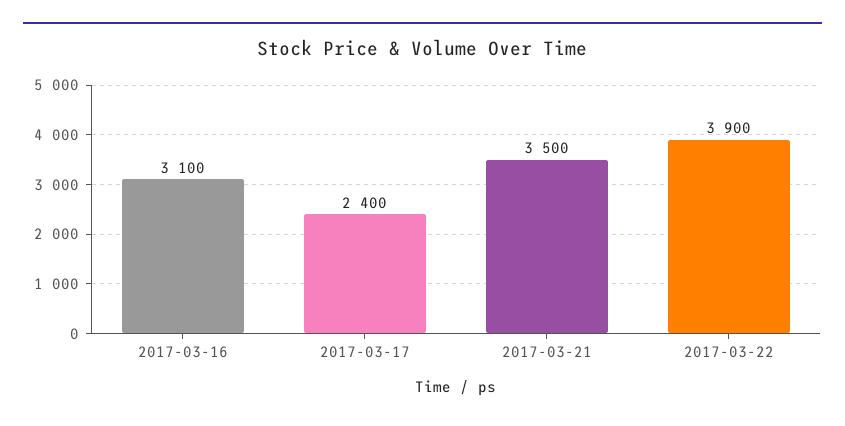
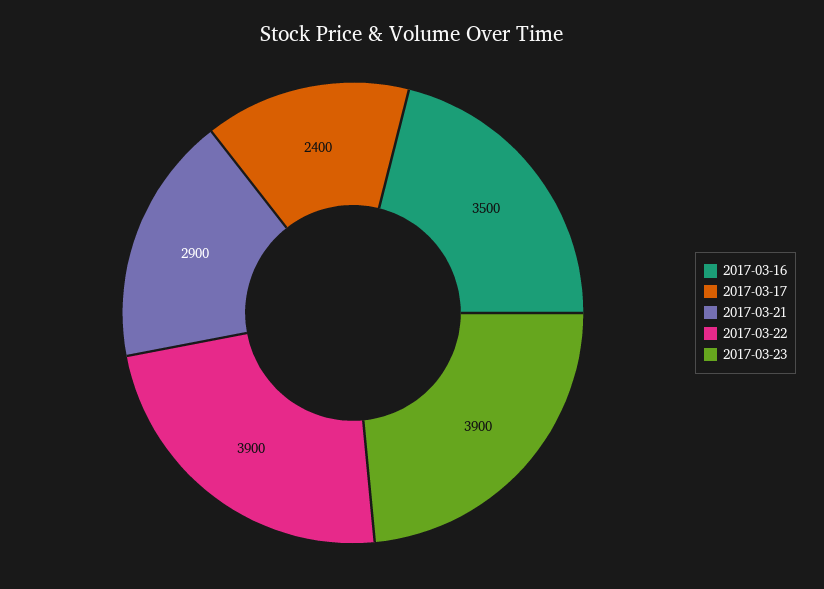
2017-03-16: 3100 -> 3500
2017-03-21: 3500 -> 2900
2017-03-23: none -> 3900

